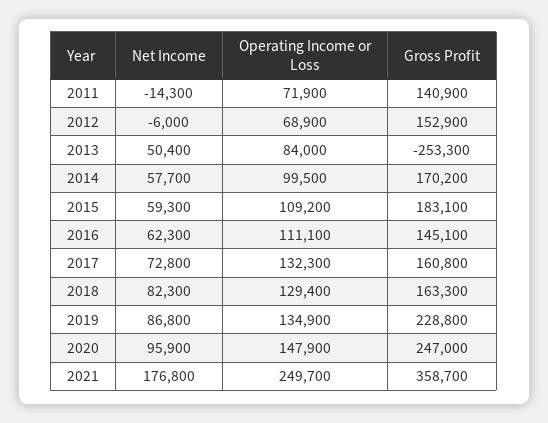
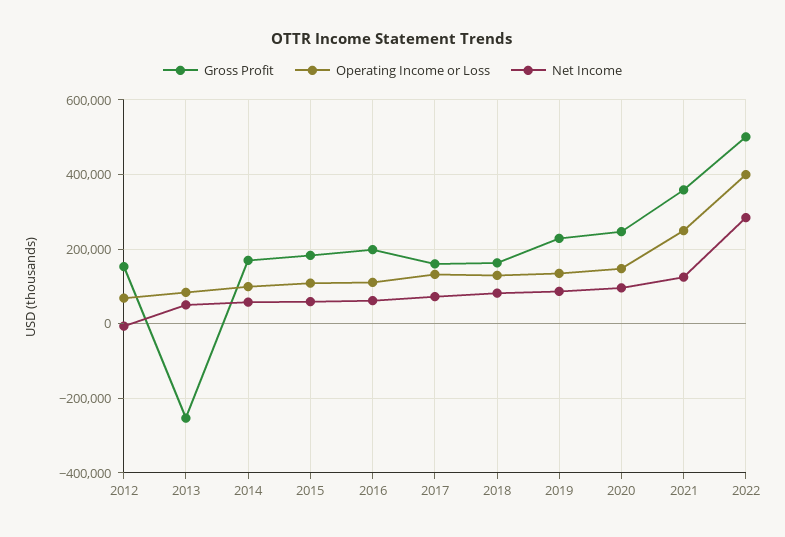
Net Income, 2011: -14300 -> none
Operating Income or Loss, 2011: 71900 -> none
Gross Profit, 2011: 140900 -> none
Gross Profit, 2016: 145100 -> 200000
Net Income, 2021: 176800 -> 120000
Gross Profit, 2022: none -> 500000
Operating Income or Loss, 2022: none -> 400000
Net Income, 2022: none -> 280000

